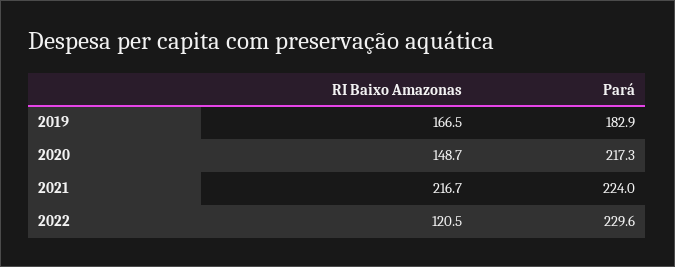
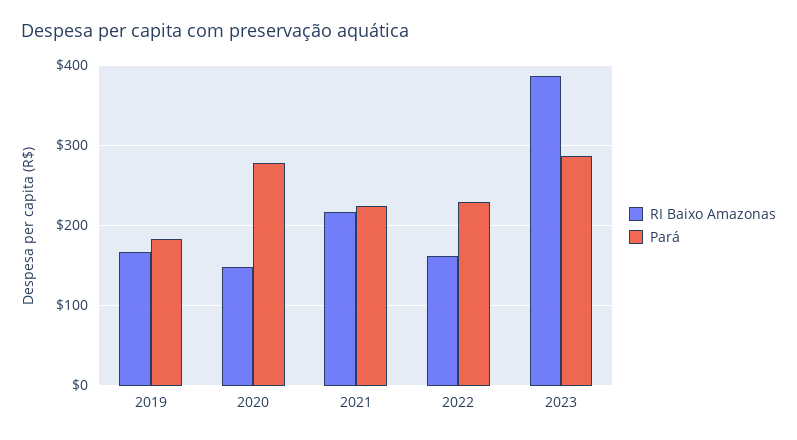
Pará, 2020: 217.3 -> 280
RI Baixo Amazonas, 2022: 120.5 -> 160
RI Baixo Amazonas, 2023: none -> 390
Pará, 2023: none -> 290

